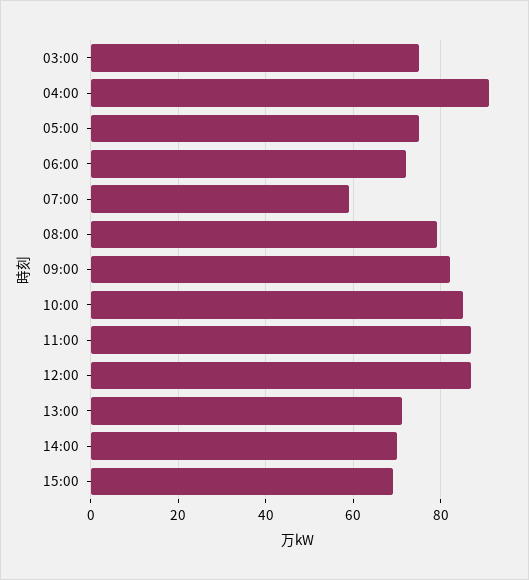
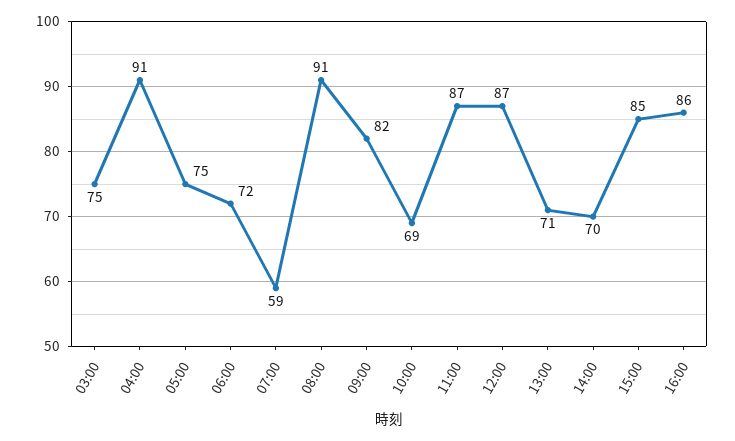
08:00: 80 -> 91
10:00: 85 -> 69
15:00: 70 -> 85
16:00: none -> 86

